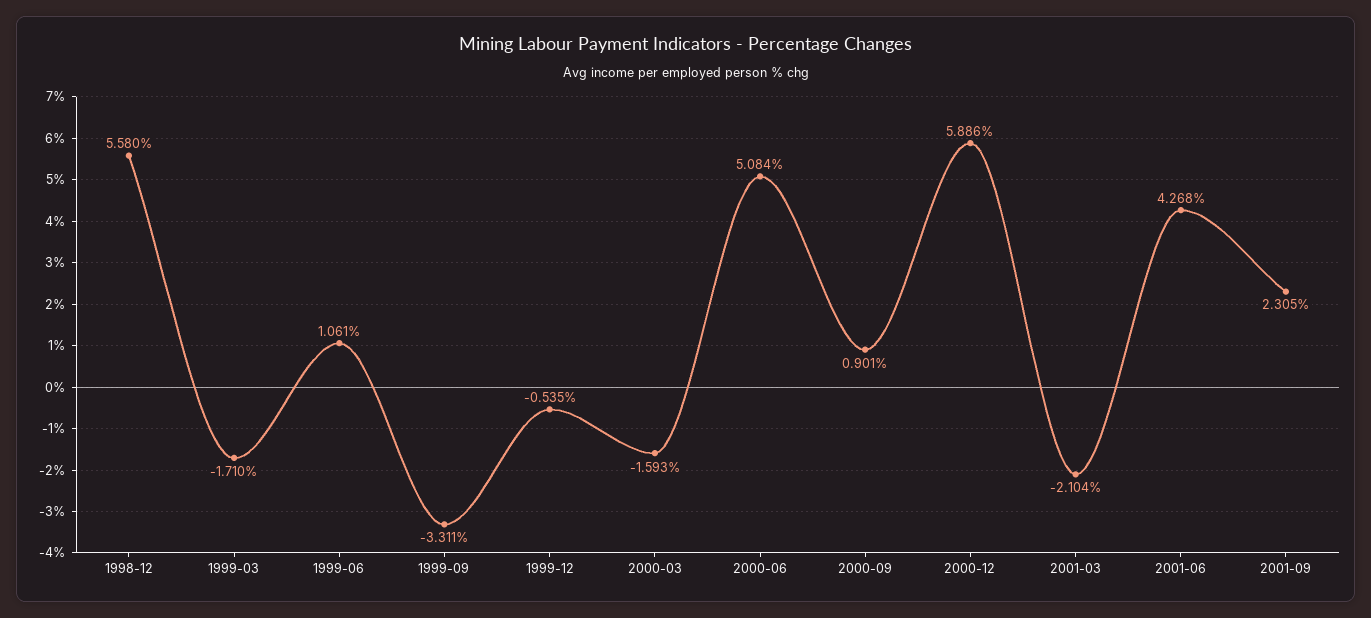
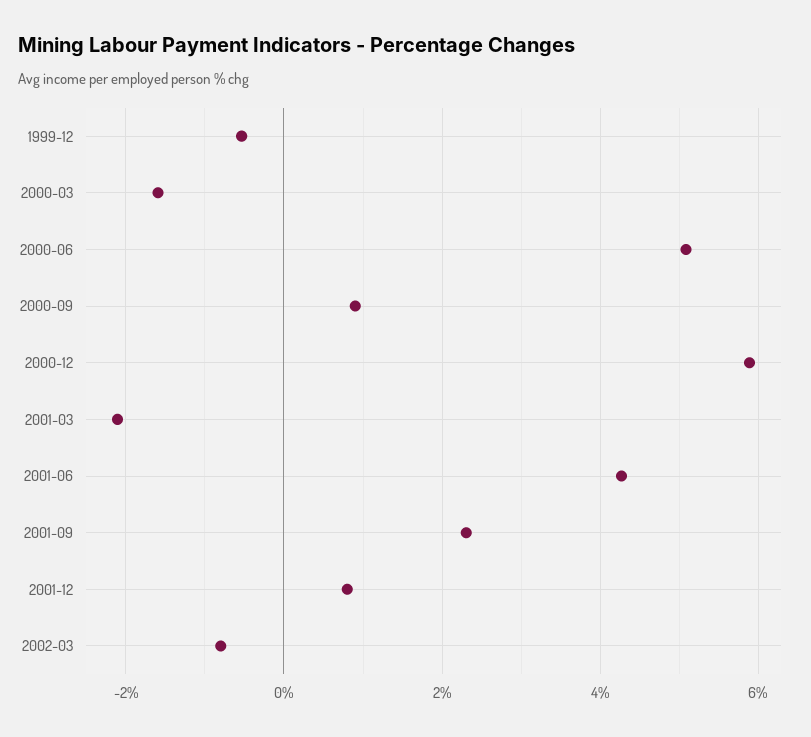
1998-12: 5.58 -> none
1999-03: -1.71 -> none
1999-06: 1.061 -> none
1999-09: -3.311 -> none
2001-12: none -> 0.8
2002-03: none -> -0.8

